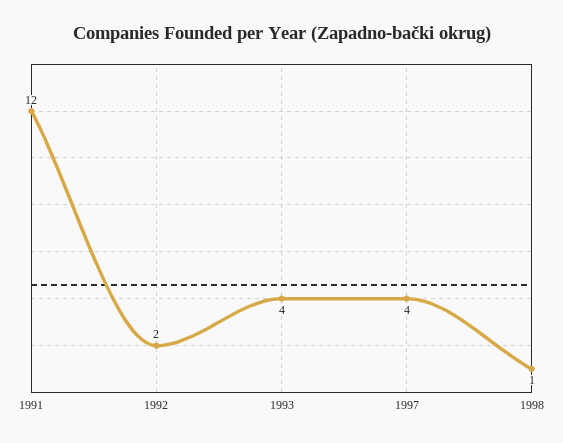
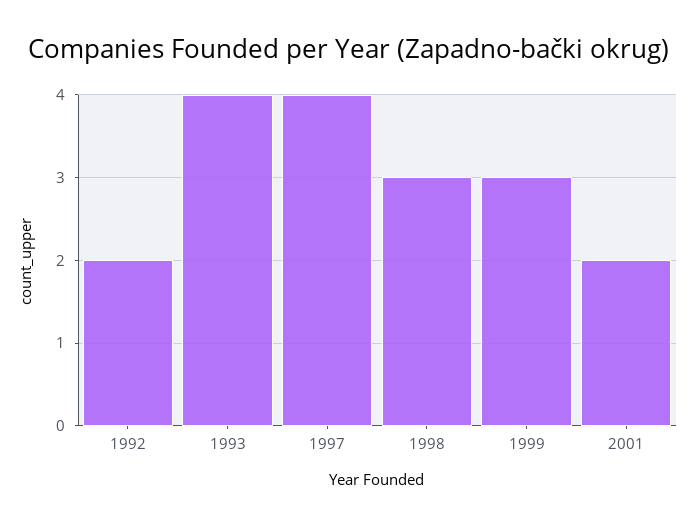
1991: 12 -> none
1998: 1 -> 3
1999: none -> 3
2001: none -> 2

